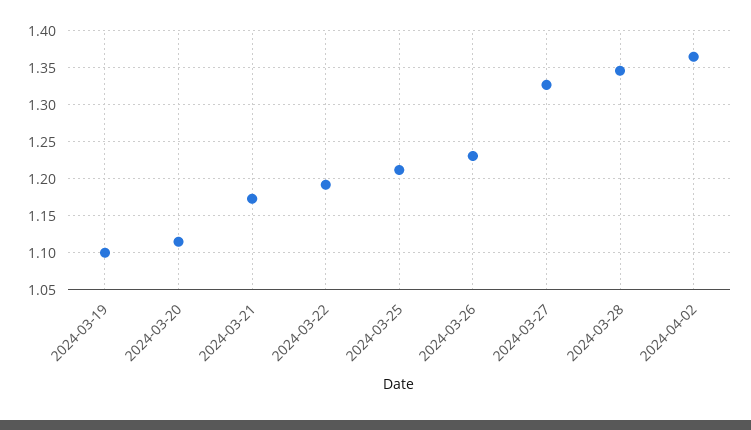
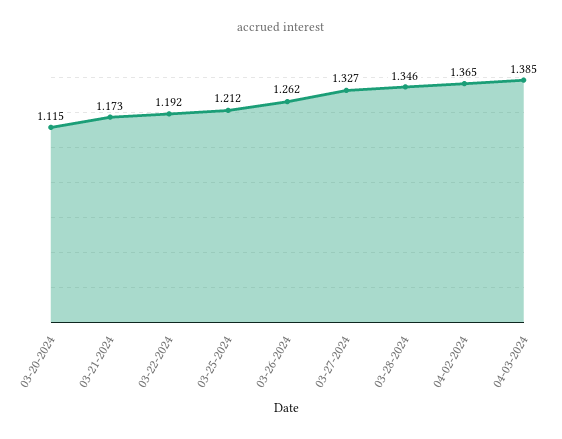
2024-03-19: 1.1 -> none
2024-03-26: 1.23 -> 1.262
04-03-2024: none -> 1.385

